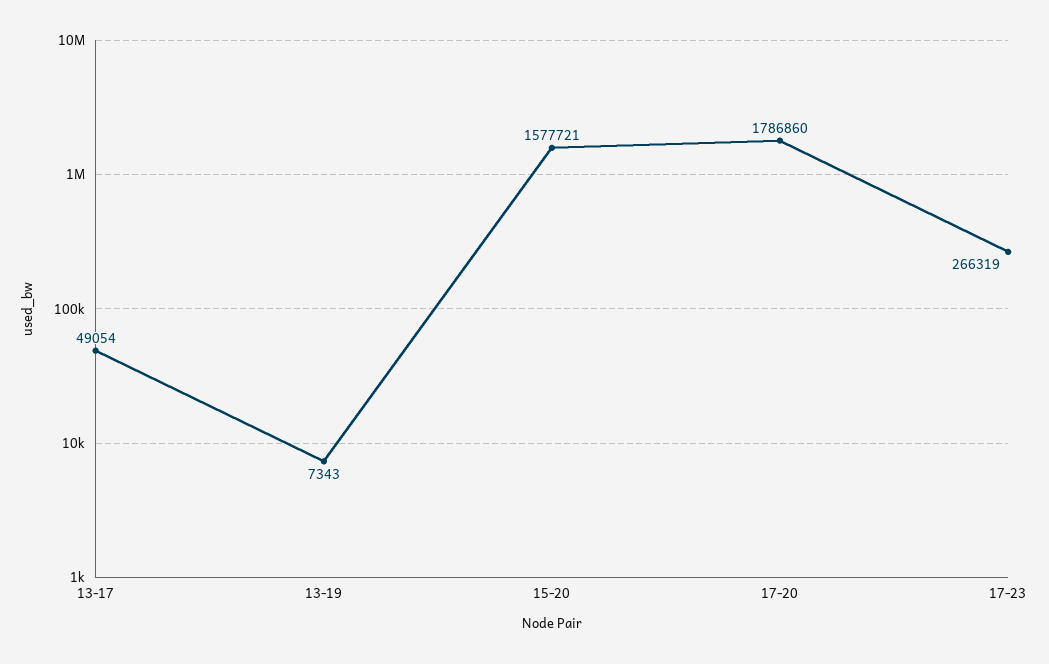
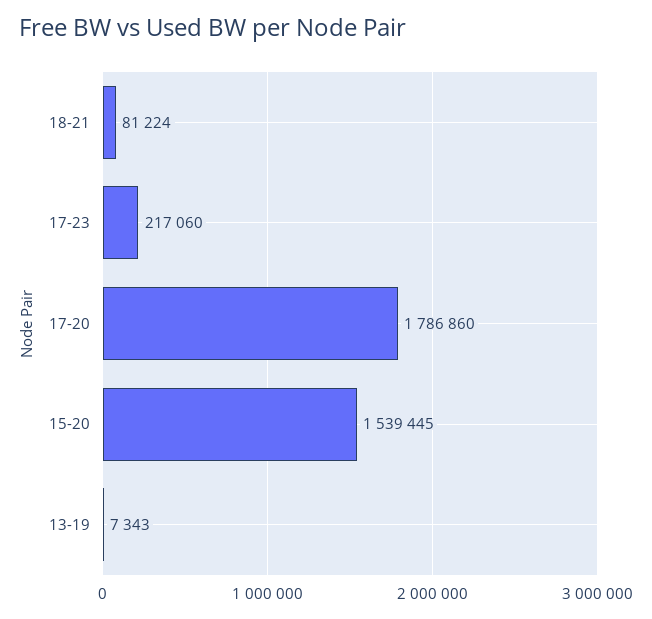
13-17: 49054 -> none
15-20: 1577721 -> 1539445
17-23: 266319 -> 217060
18-21: none -> 81224

